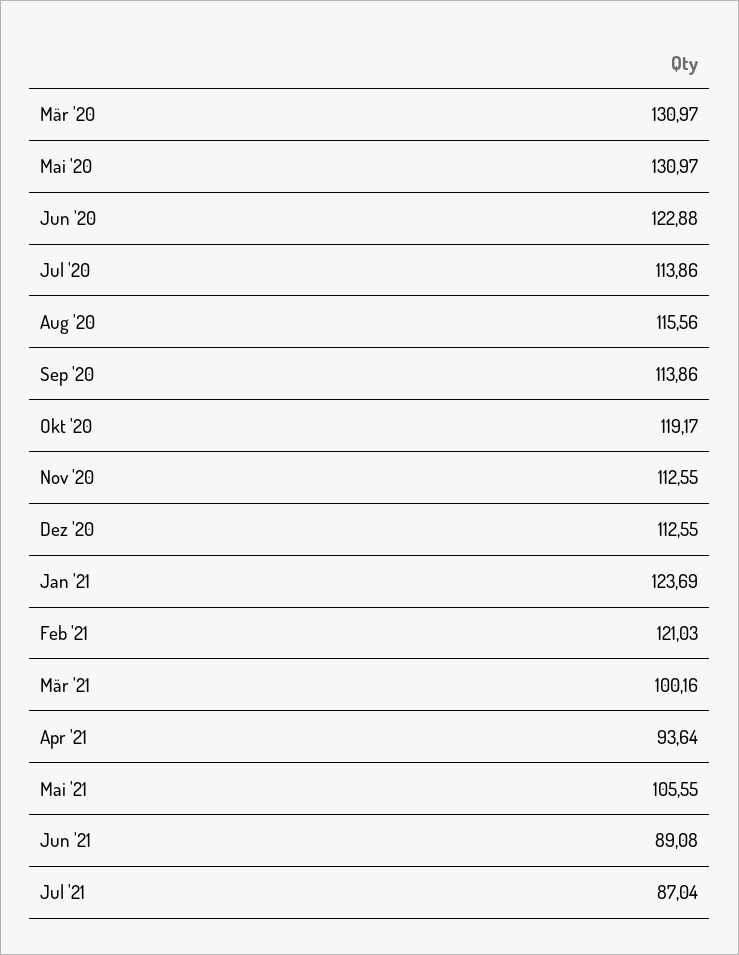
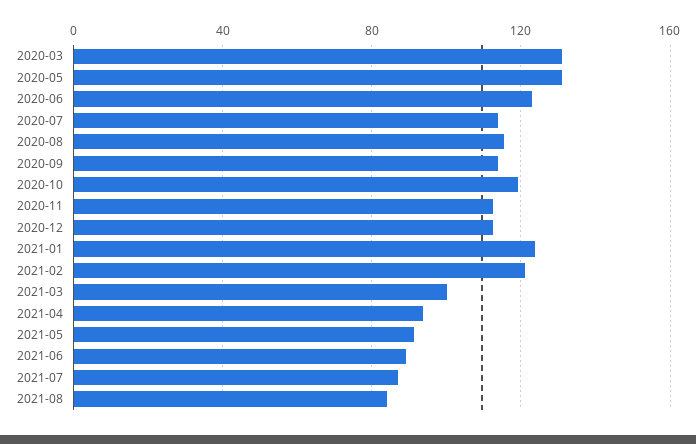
Mai '21: 105.55 -> 90
2021-08: none -> 85

